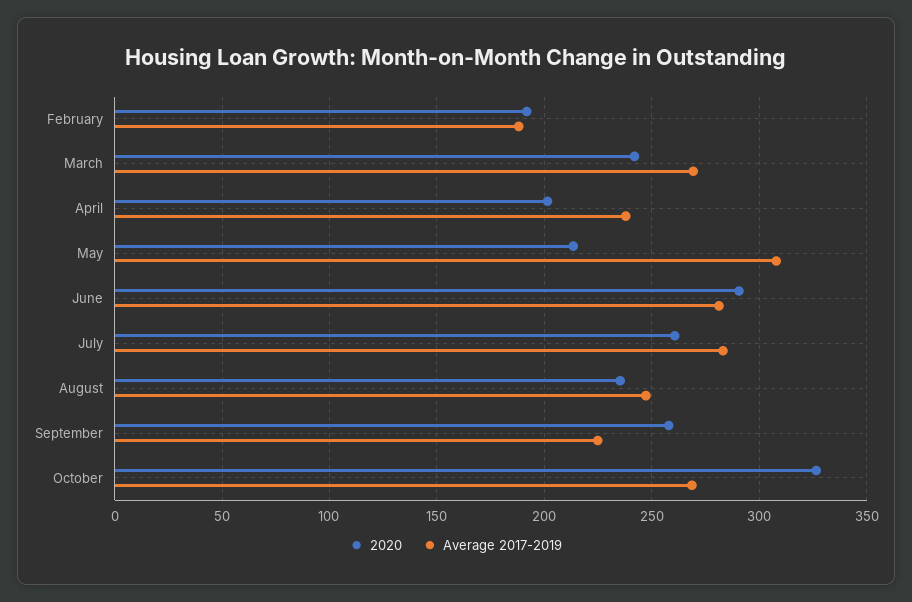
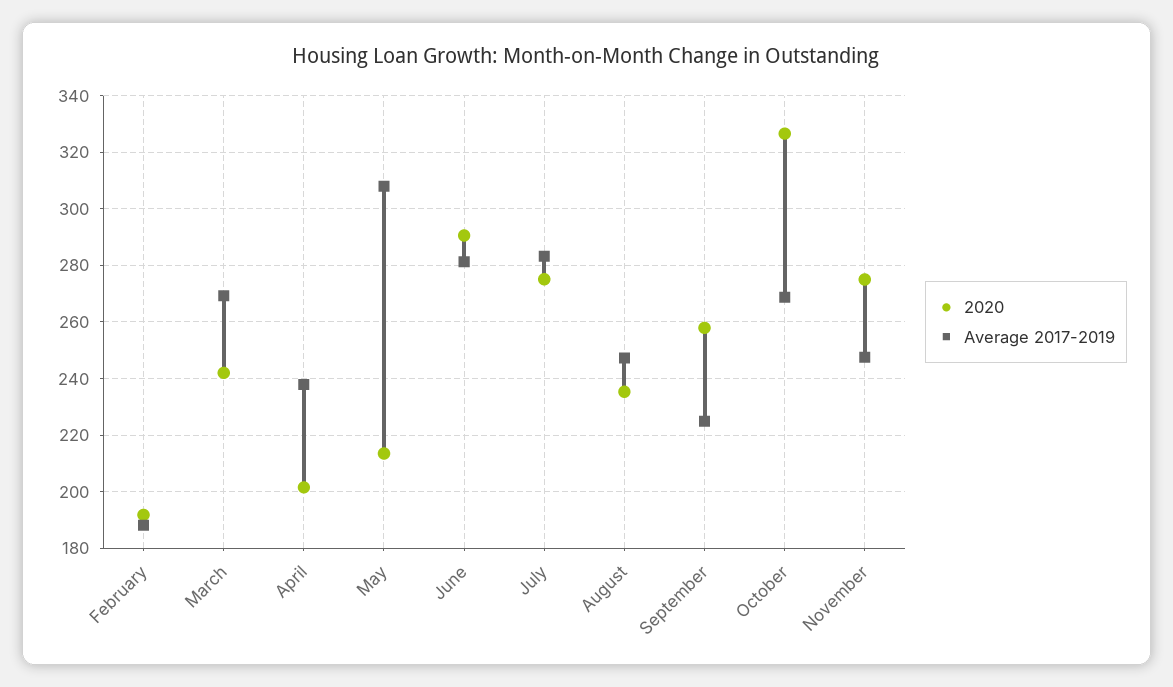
2020, July: 260 -> 275
2020, November: none -> 275
Average 2017-2019, November: none -> 247.5

